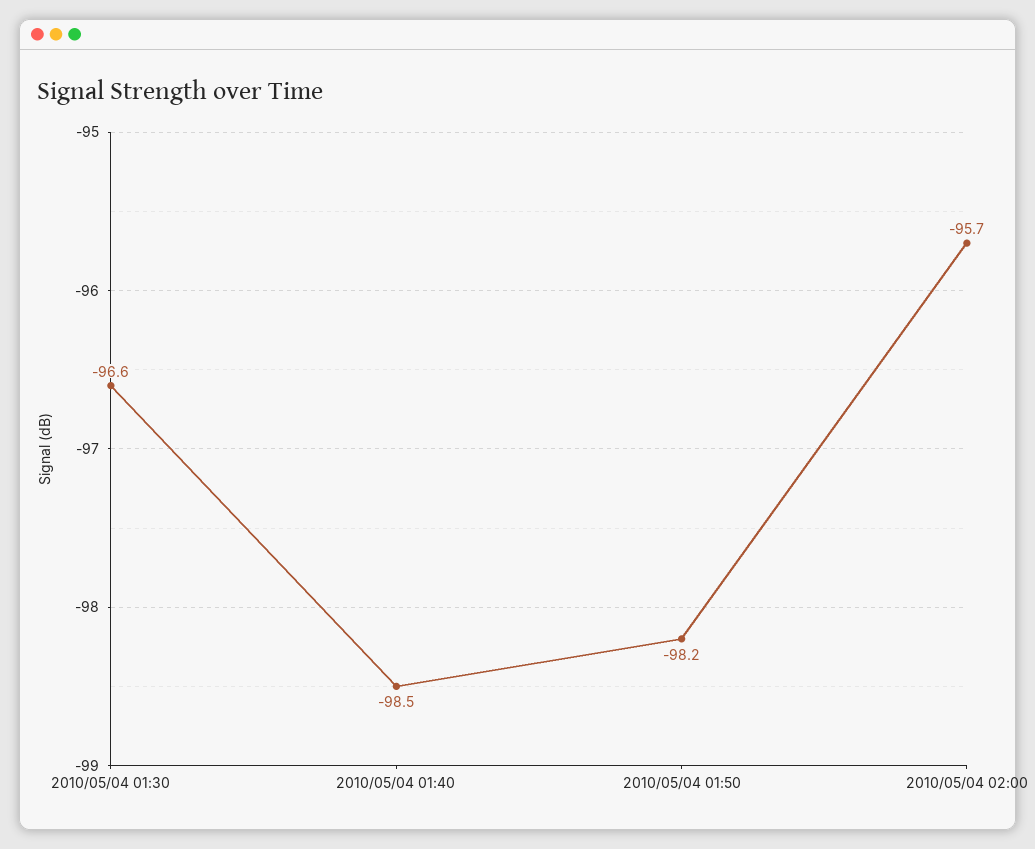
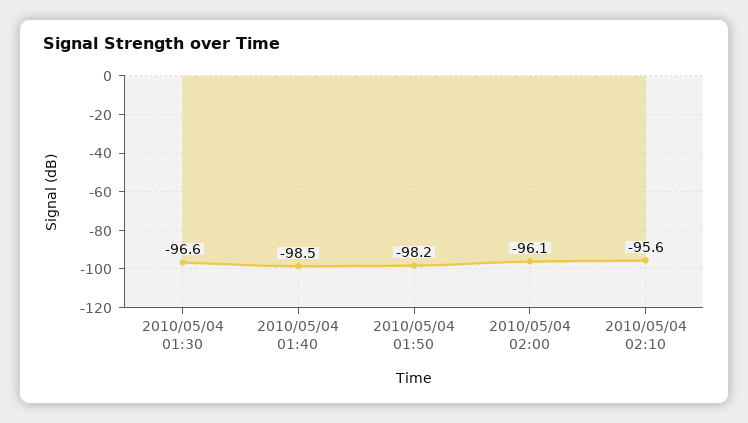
2010/05/04 02:00: -95.7 -> -96.1
2010/05/04 02:10: none -> -95.6

